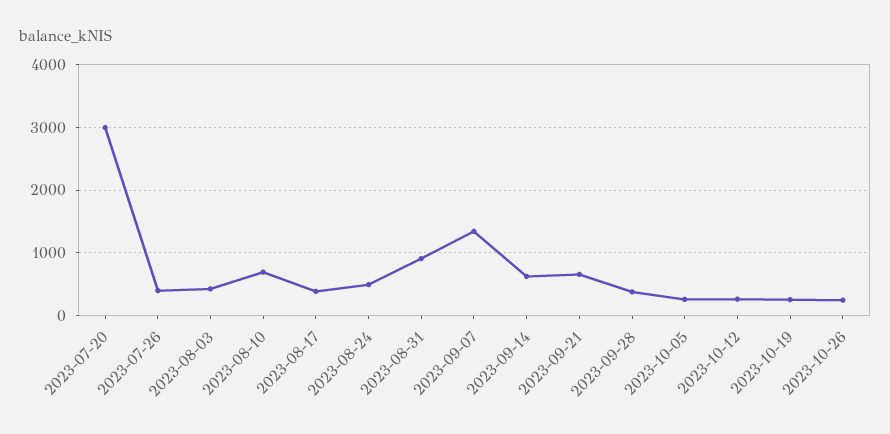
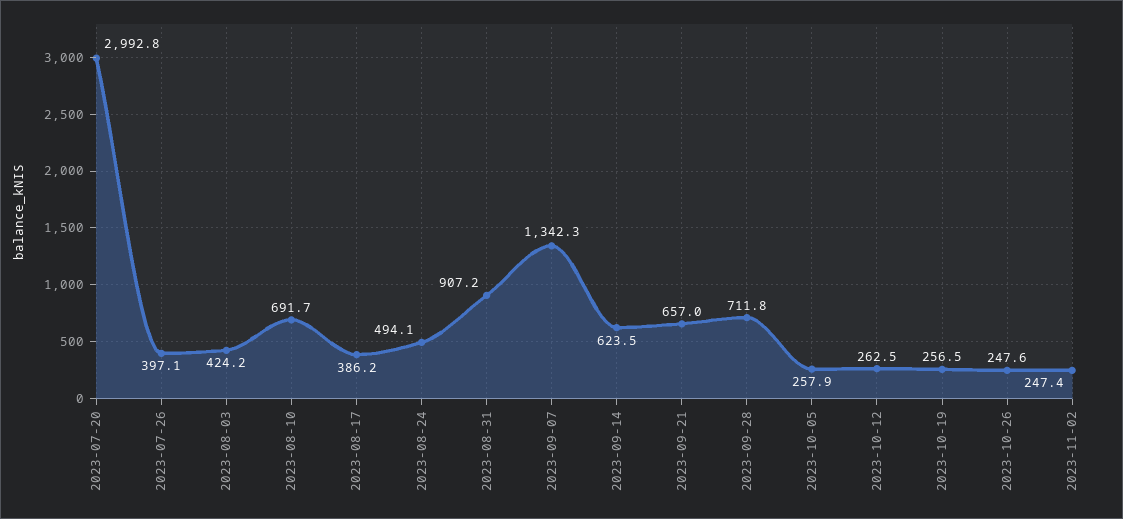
2023-09-28: 400 -> 711.8
2023-11-02: none -> 247.4

